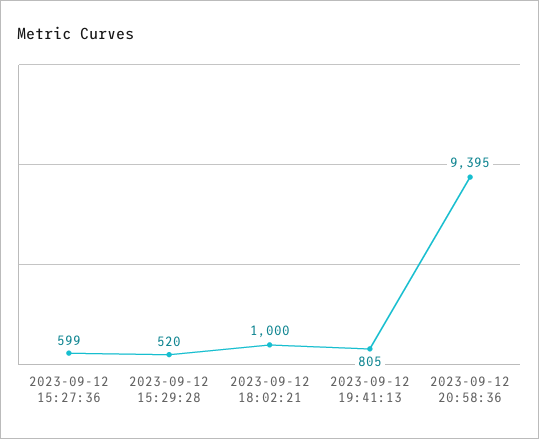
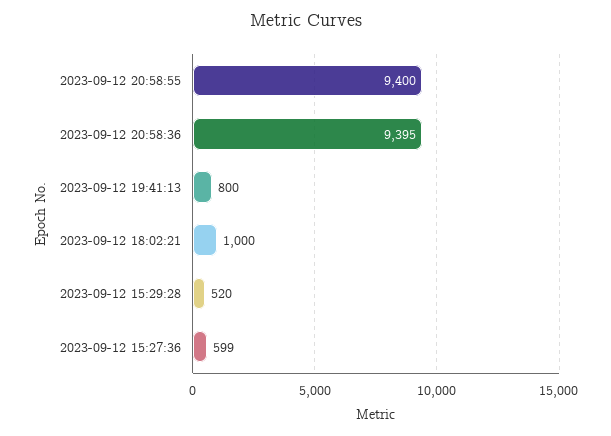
2023-09-12 19:41:13: 805 -> 800
2023-09-12 20:58:55: none -> 9400

